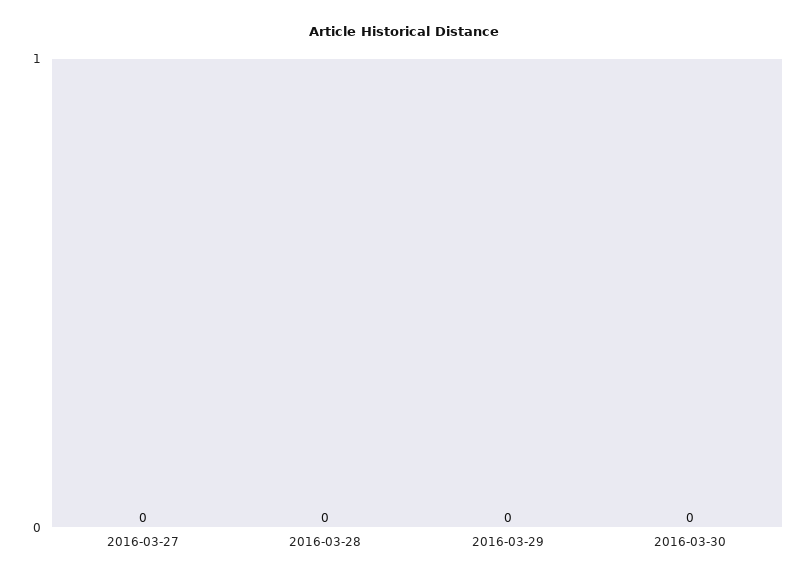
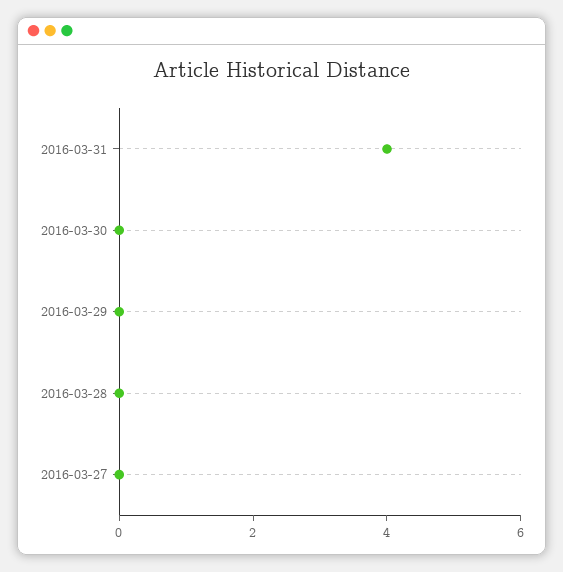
2016-03-31: none -> 4

